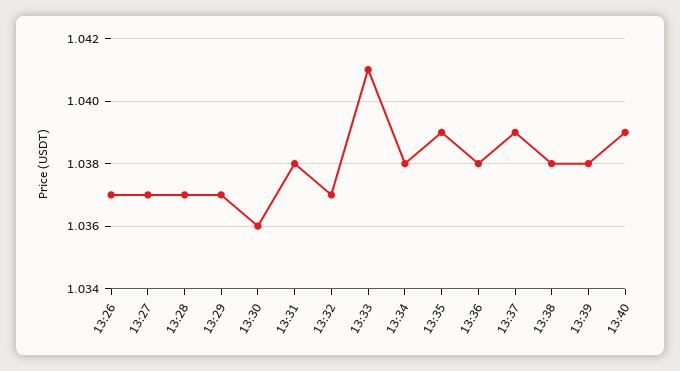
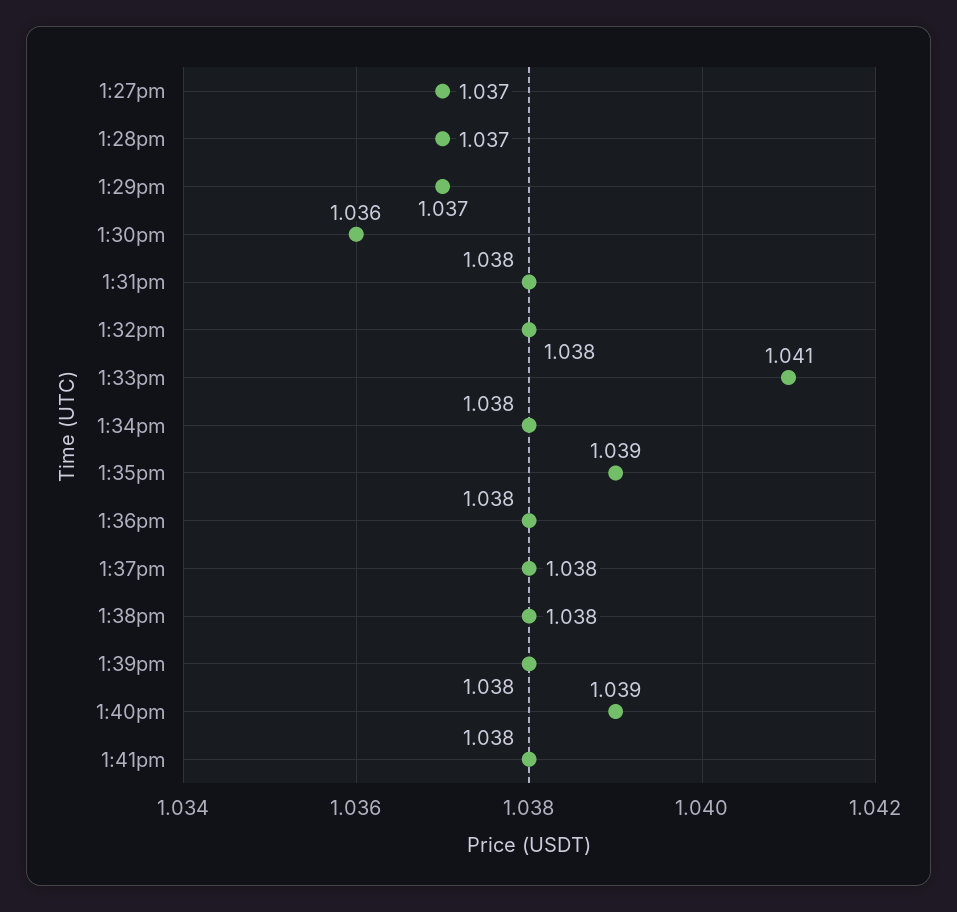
13:26: 1.037 -> none
13:32: 1.037 -> 1.038
13:37: 1.039 -> 1.038
1:41pm: none -> 1.038

